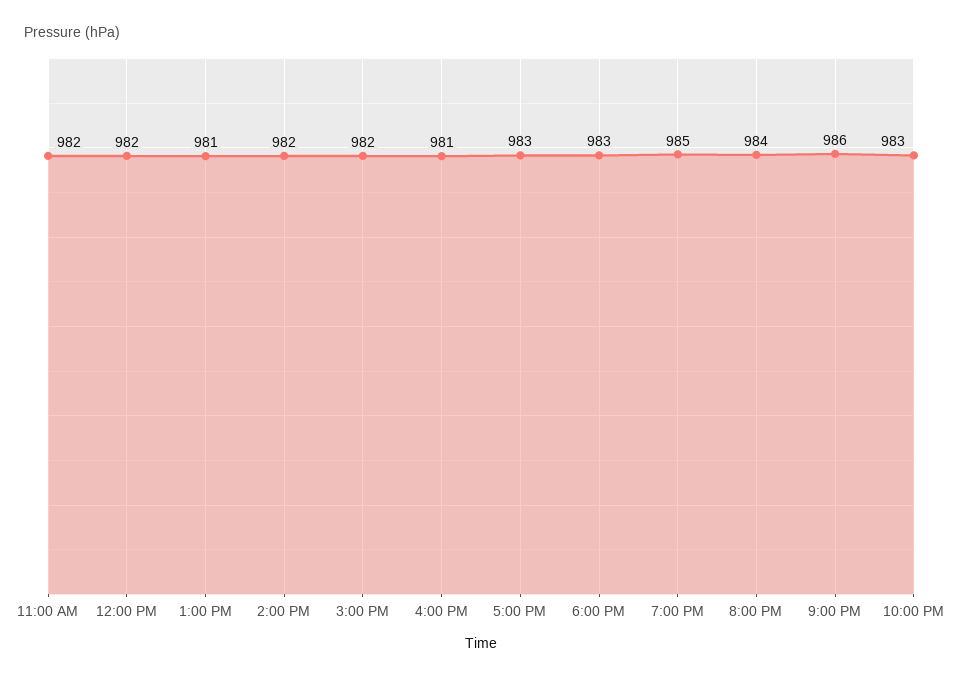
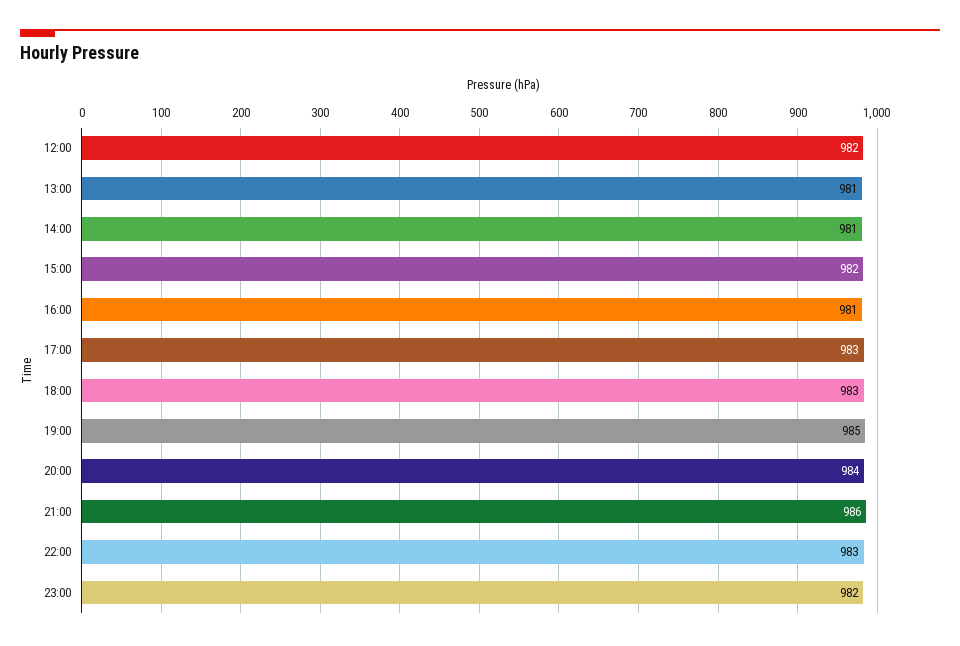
11:00 AM: 982 -> none
2:00 PM: 982 -> 981
23:00: none -> 982

